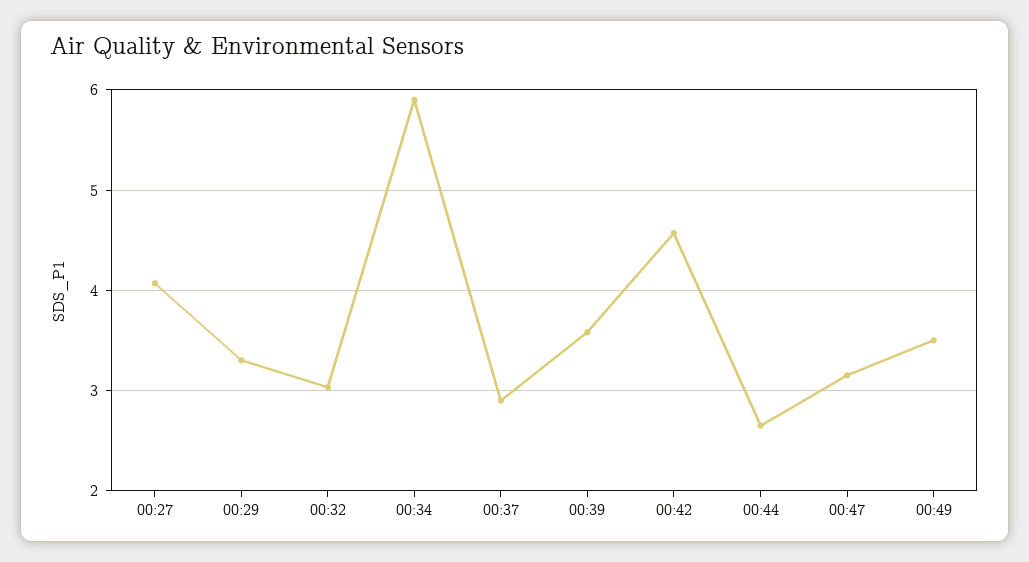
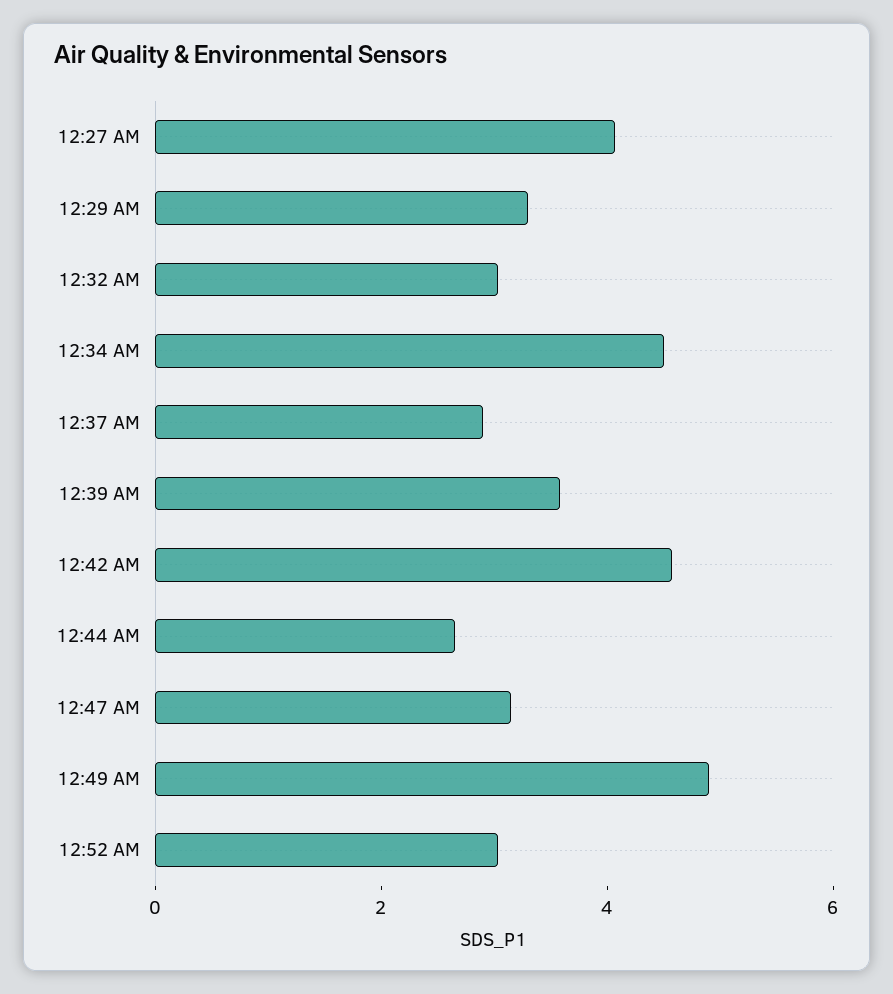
00:34: 5.9 -> 4.5
00:49: 3.5 -> 5
12:52 AM: none -> 3

